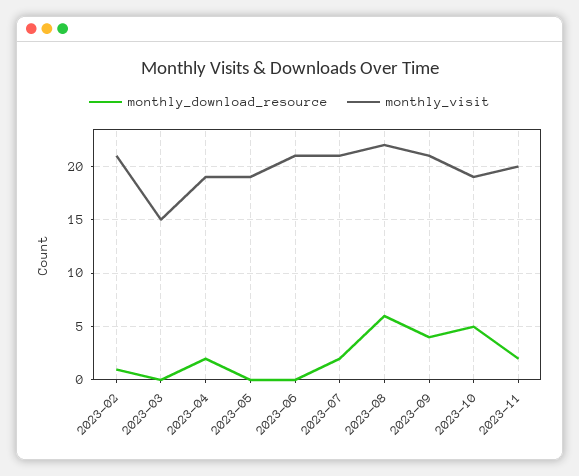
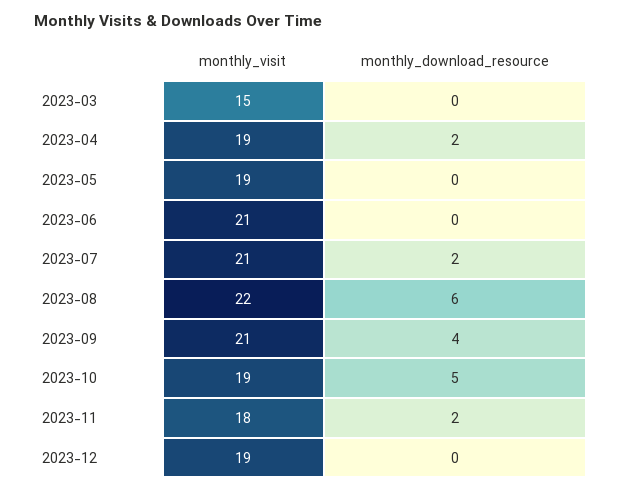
monthly_download_resource, 2023-02: 1 -> none
monthly_visit, 2023-02: 21 -> none
monthly_visit, 2023-11: 20 -> 18
monthly_visit, 2023-12: none -> 19
monthly_download_resource, 2023-12: none -> 0

